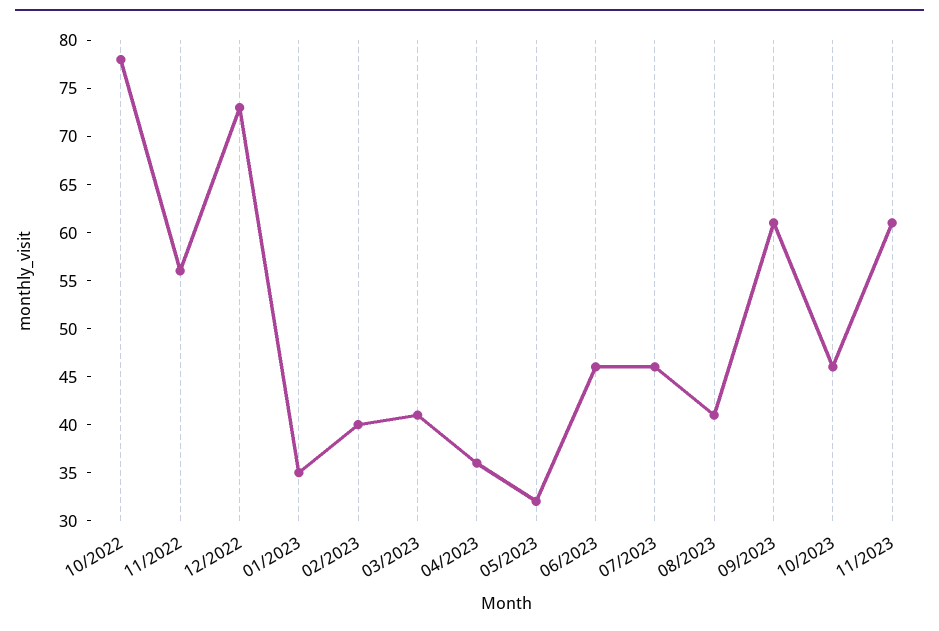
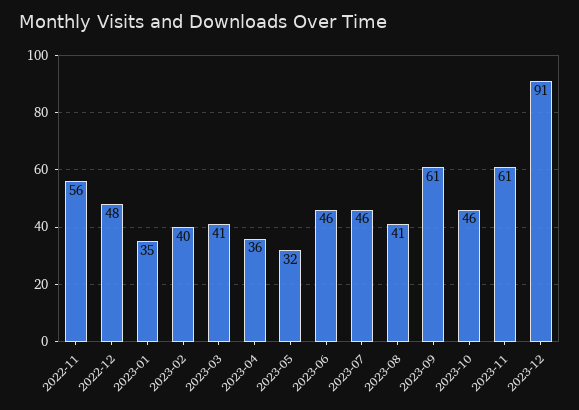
10/2022: 78 -> none
12/2022: 73 -> 48
2023-12: none -> 91

